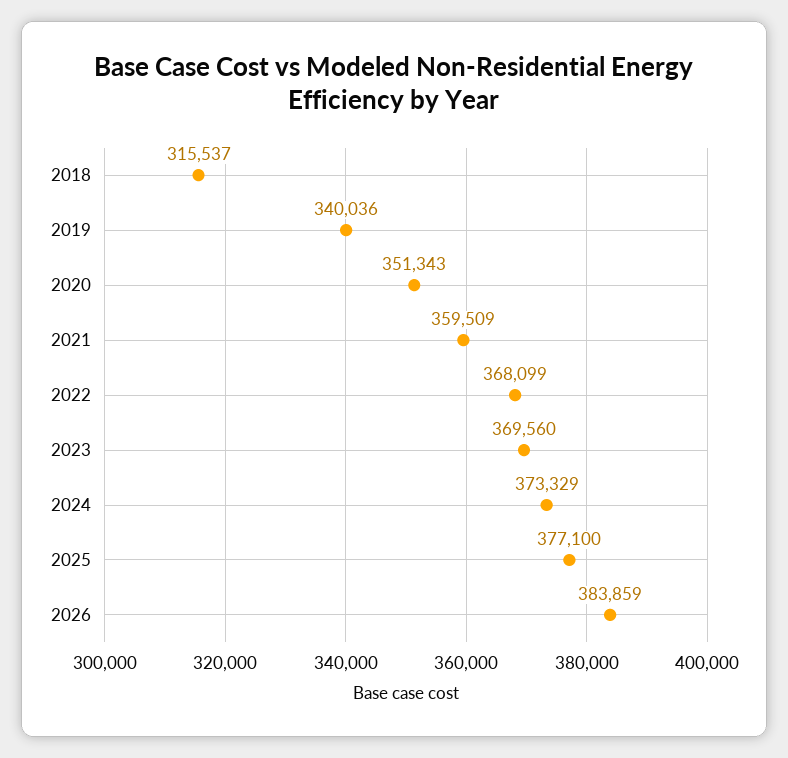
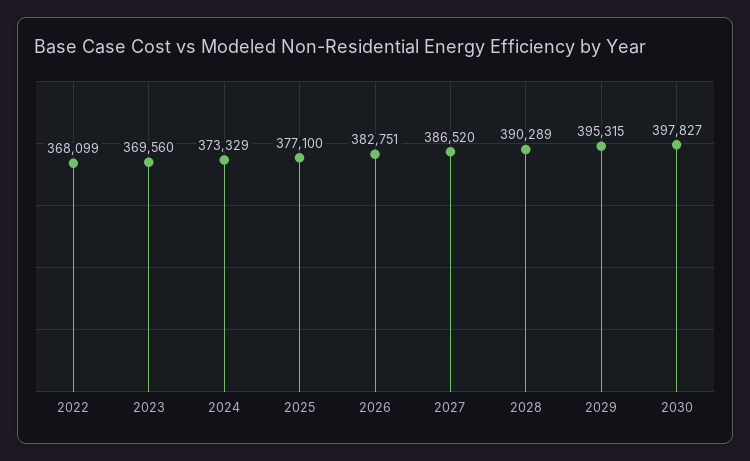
2018: 315537 -> none
2019: 340036 -> none
2020: 351343 -> none
2021: 359509 -> none
2026: 383859 -> 382751
2027: none -> 386520
2028: none -> 390289
2029: none -> 395315
2030: none -> 397827

